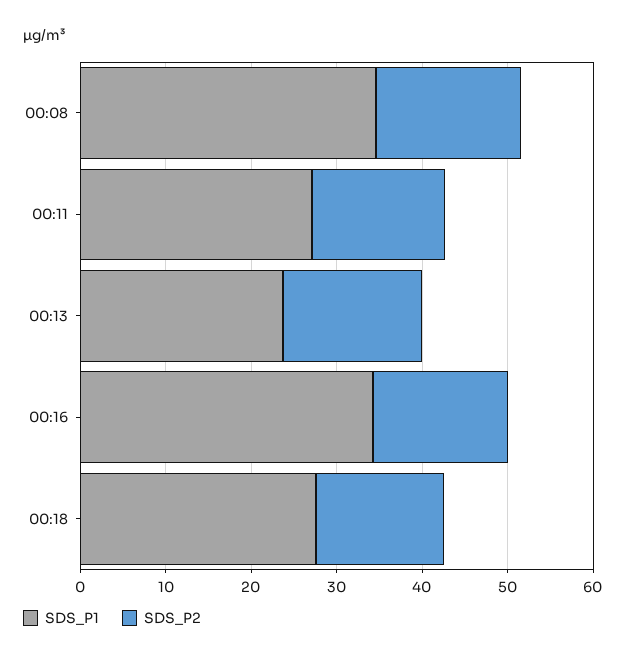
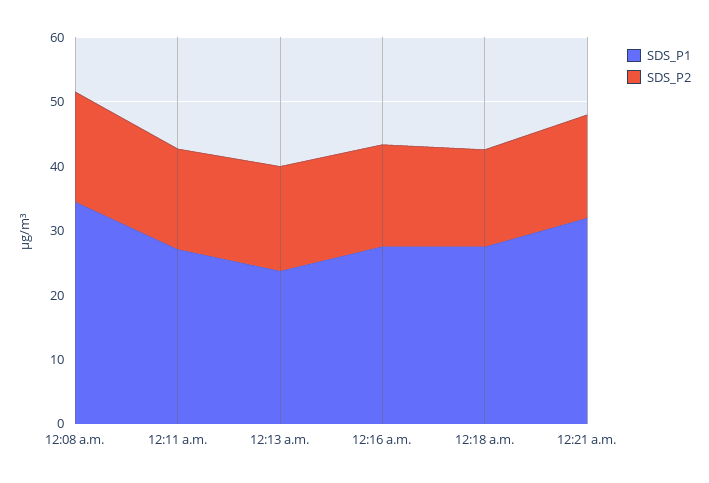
SDS_P1, 00:16: 34 -> 28
SDS_P1, 12:21 a.m.: none -> 32
SDS_P2, 12:21 a.m.: none -> 16

